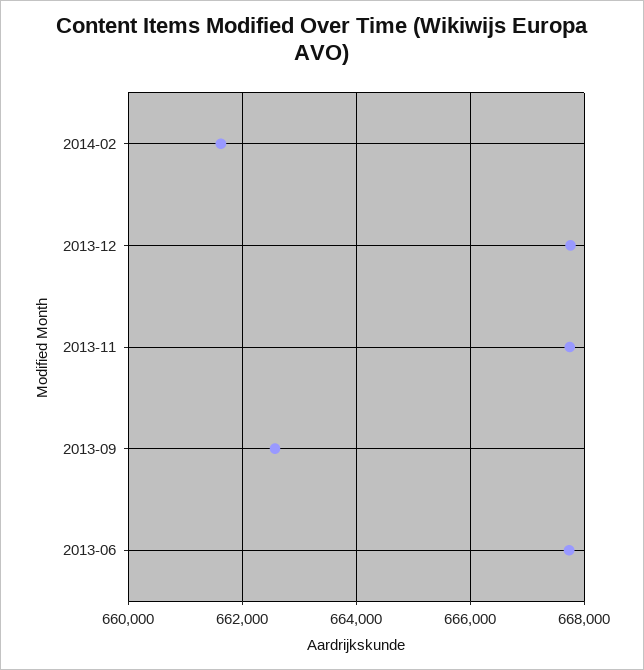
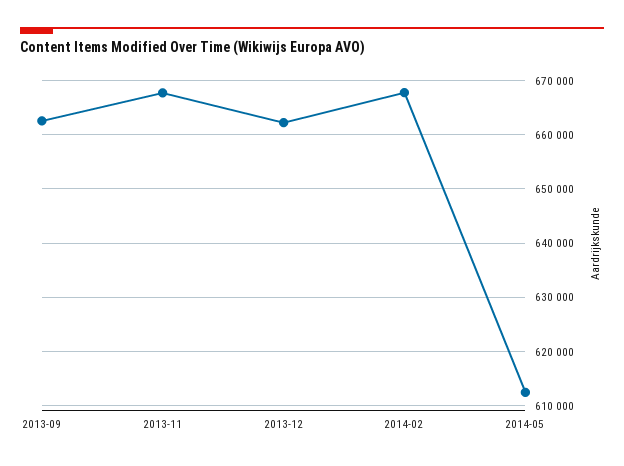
2014-02: 661600 -> 668000
2013-12: 667800 -> 662000
2013-06: 667800 -> none
2014-05: none -> 612000

